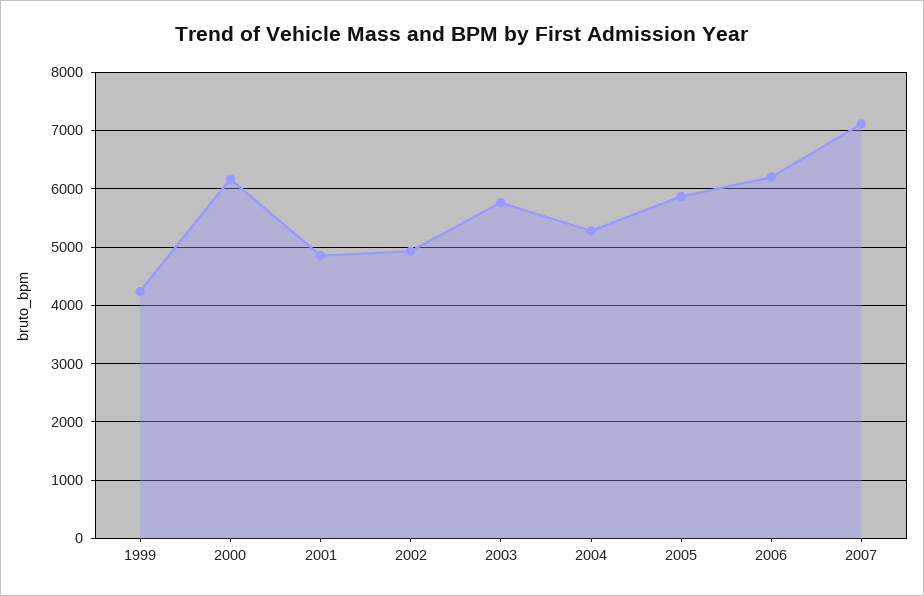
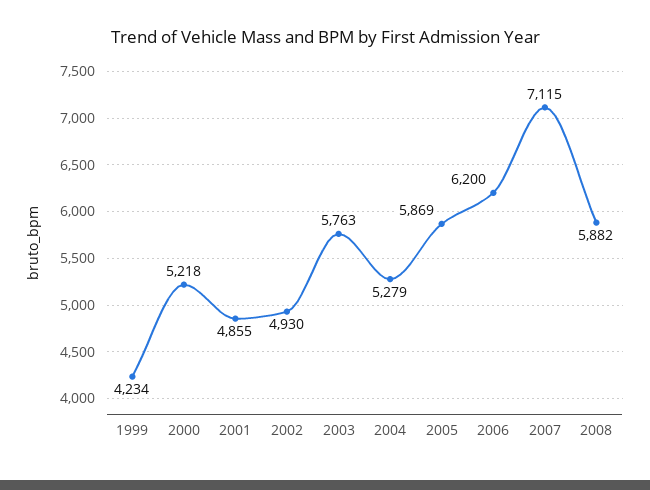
2000: 6200 -> 5218
2008: none -> 5882

